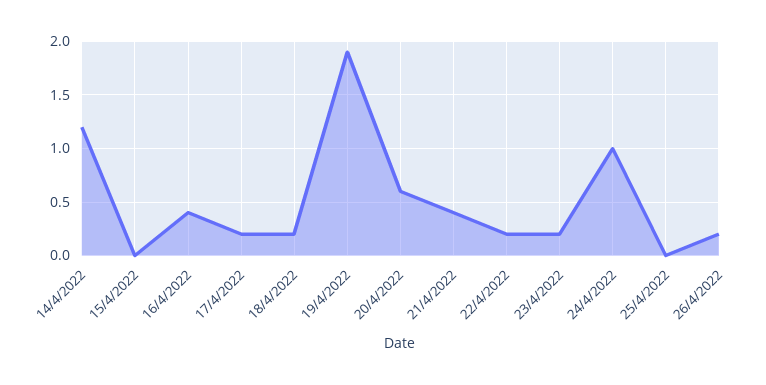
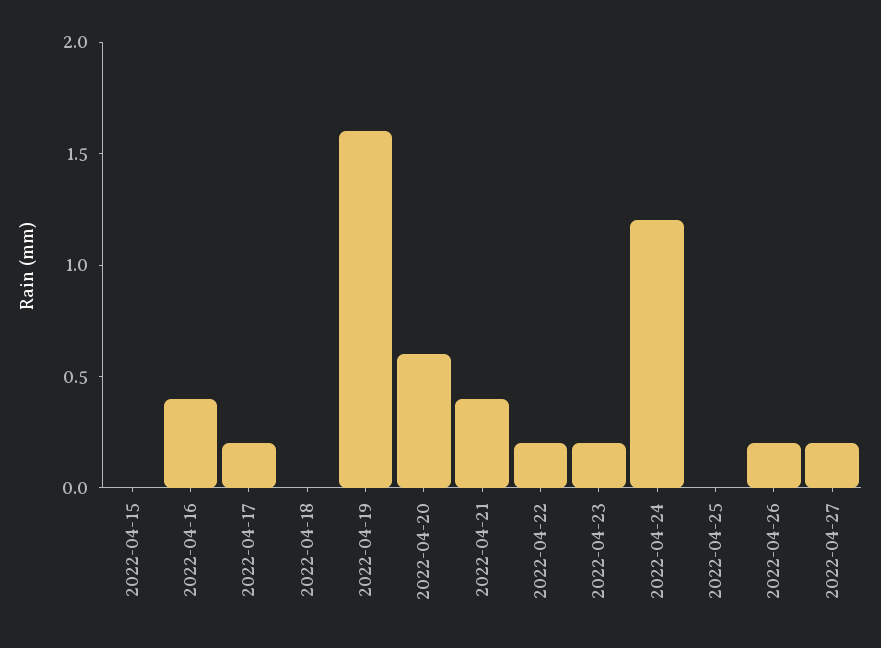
14/4/2022: 1.2 -> none
18/4/2022: 0.2 -> 0
19/4/2022: 1.9 -> 1.6
24/4/2022: 1 -> 1.2
2022-04-27: none -> 0.2

